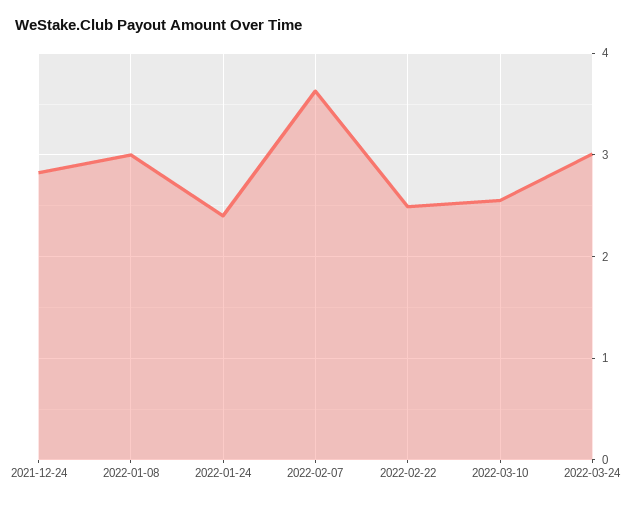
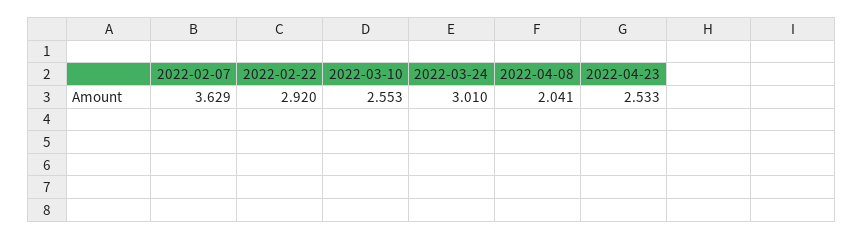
2021-12-24: 2.8 -> none
2022-01-08: 3 -> none
2022-01-24: 2.4 -> none
2022-02-22: 2.5 -> 2.92
2022-04-08: none -> 2.041
2022-04-23: none -> 2.533

